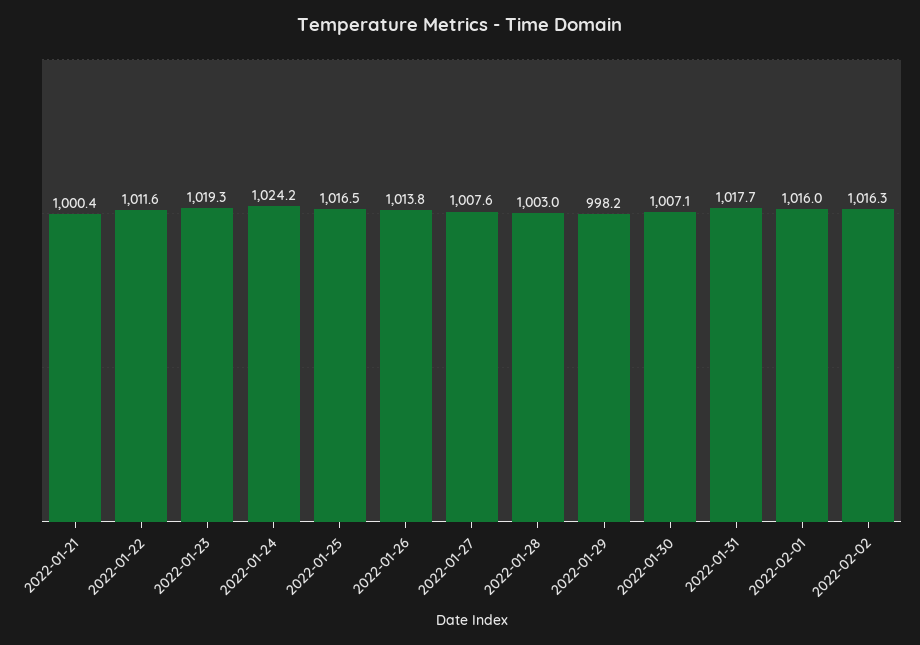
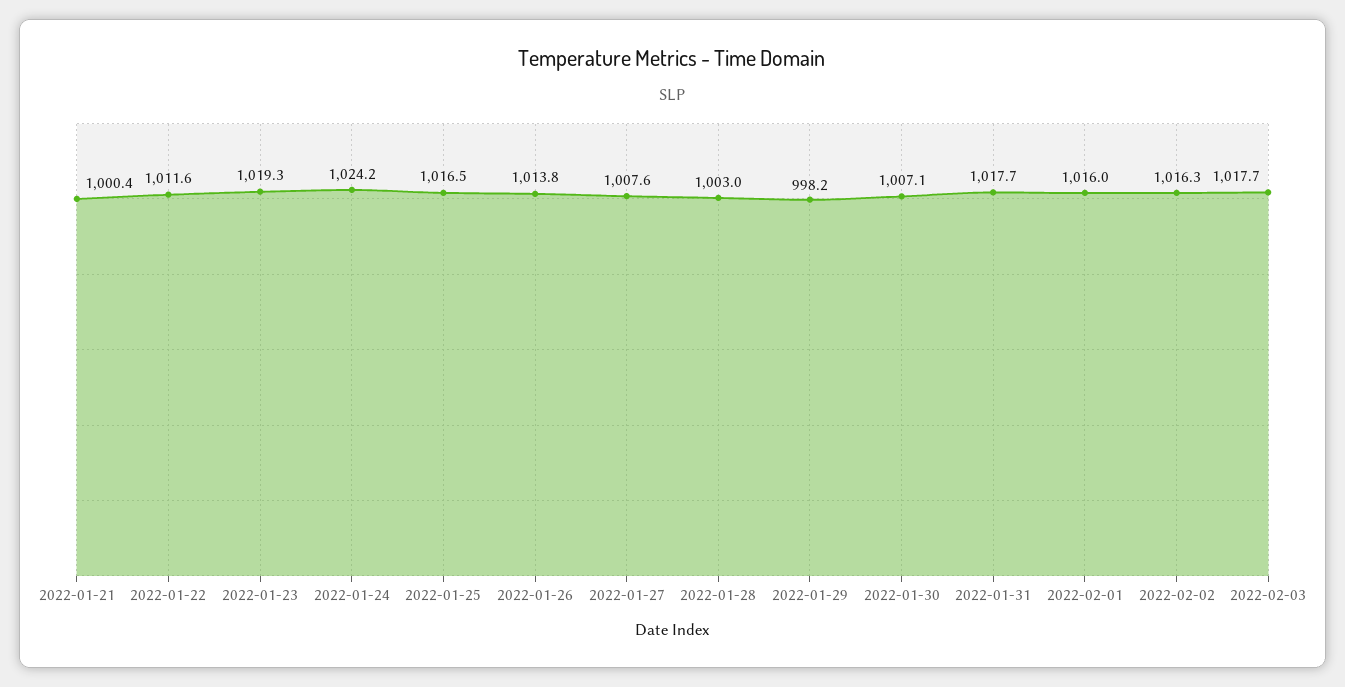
2022-02-03: none -> 1017.7

